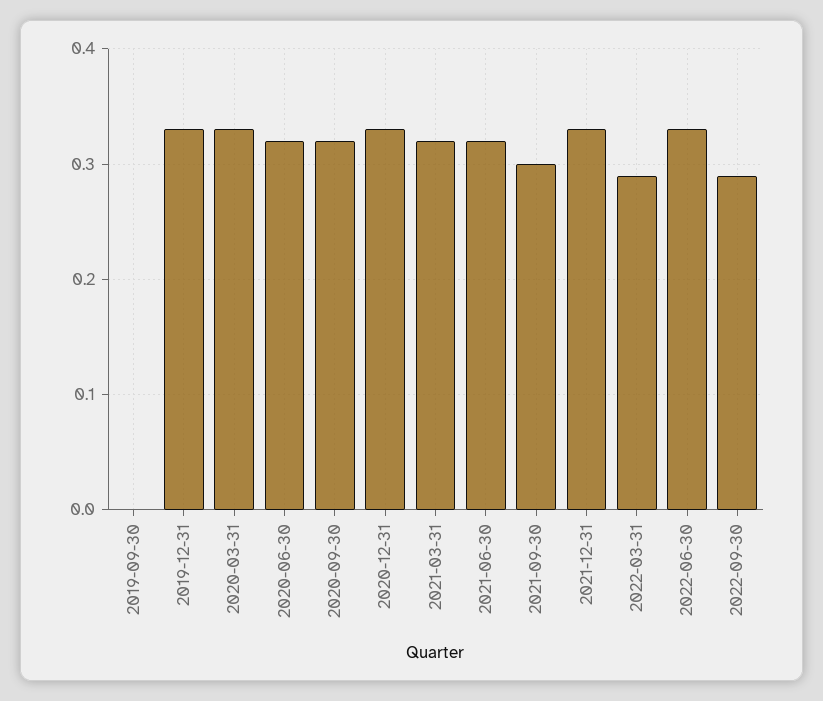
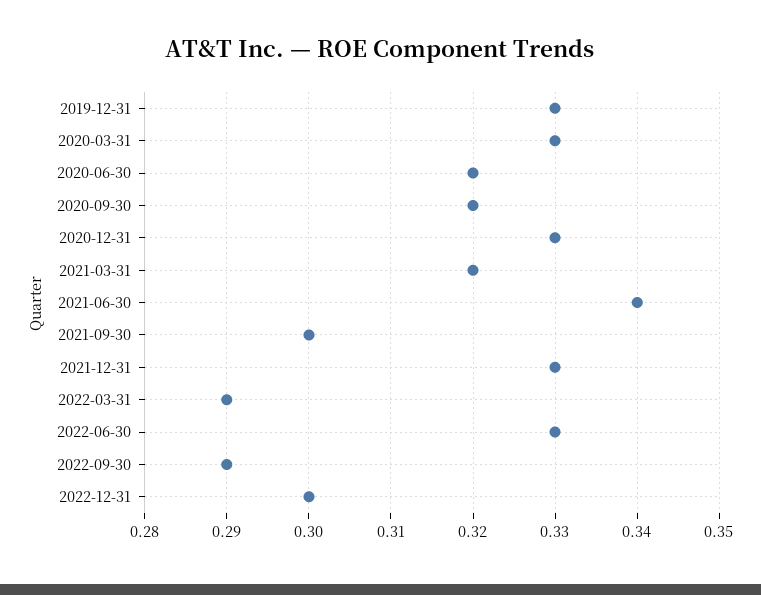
2019-09-30: 0 -> none
2021-06-30: 0.32 -> 0.34
2022-12-31: none -> 0.3

